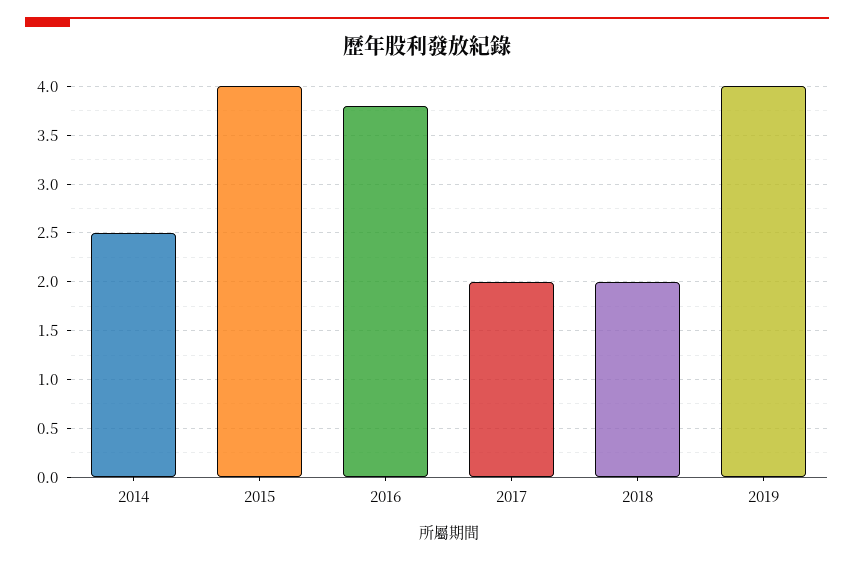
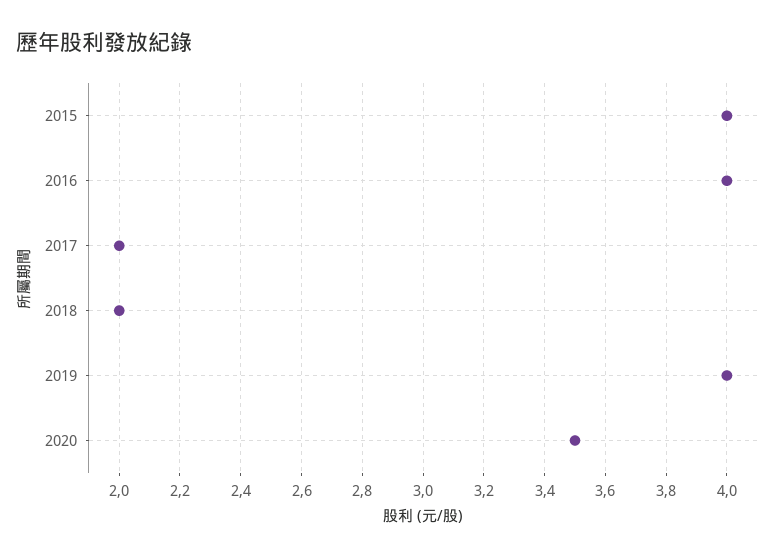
2014: 2.5 -> none
2016: 3.8 -> 4
2020: none -> 3.5

